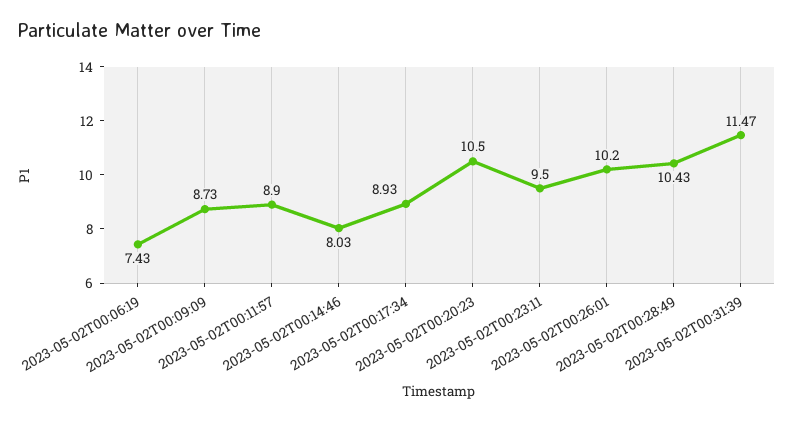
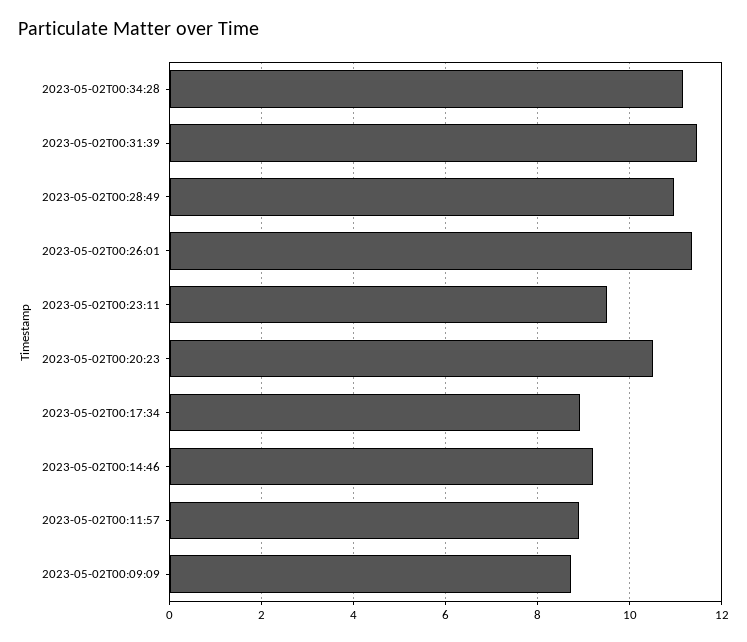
2023-05-02T00:06:19: 7.43 -> none
2023-05-02T00:14:46: 8.03 -> 9.2
2023-05-02T00:26:01: 10.2 -> 11.4
2023-05-02T00:28:49: 10.43 -> 11
2023-05-02T00:34:28: none -> 11.2

